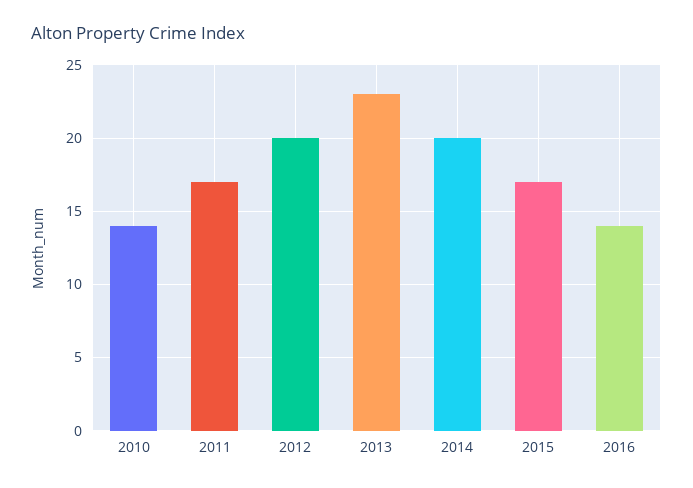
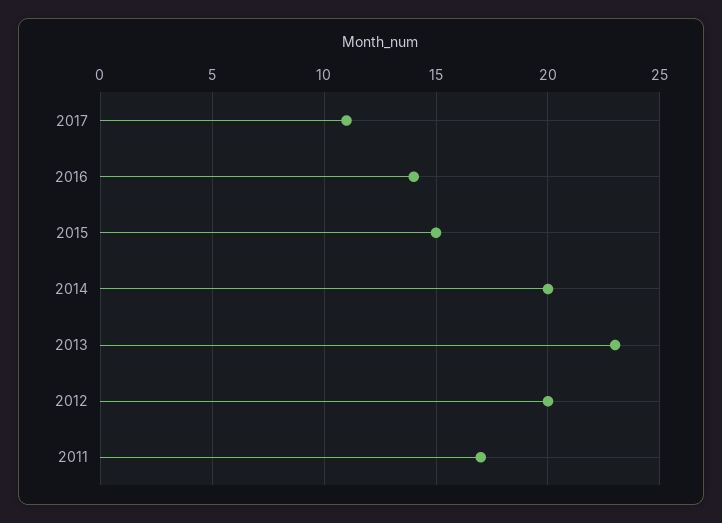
2010: 14 -> none
2015: 17 -> 15
2017: none -> 11

